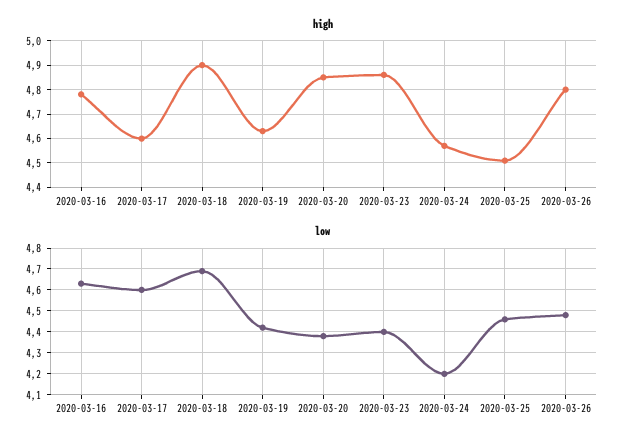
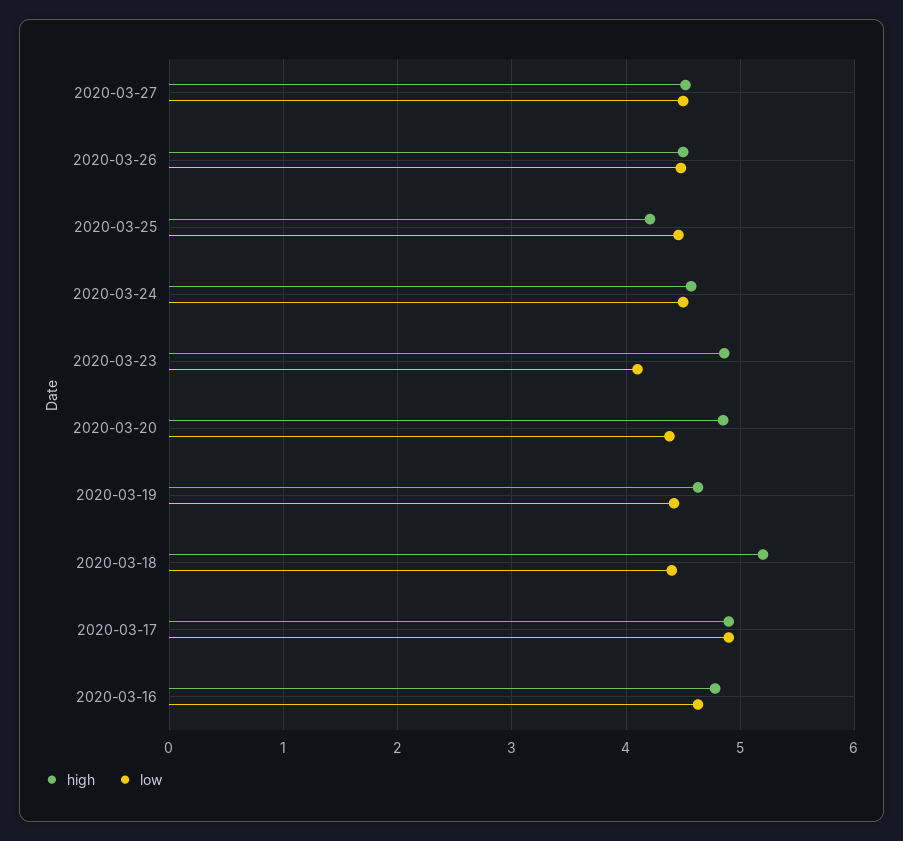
high, 2020-03-17: 4.6 -> 4.9
high, 2020-03-18: 4.9 -> 5.2
high, 2020-03-25: 4.5 -> 4.2
high, 2020-03-26: 4.8 -> 4.5
low, 2020-03-17: 4.6 -> 4.9
low, 2020-03-18: 4.7 -> 4.4
low, 2020-03-23: 4.4 -> 4.1
low, 2020-03-24: 4.2 -> 4.5
high, 2020-03-27: none -> 4.5
low, 2020-03-27: none -> 4.5

